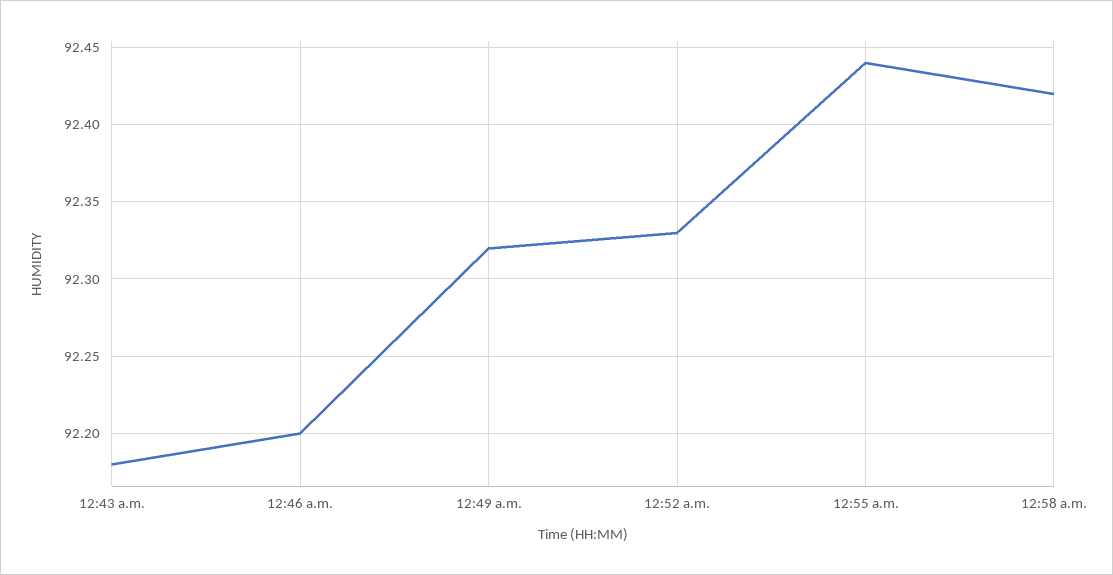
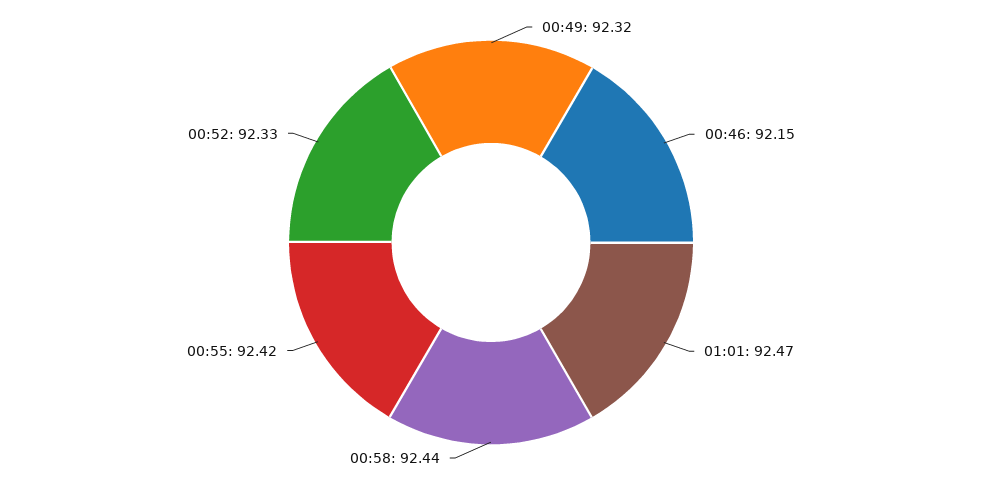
12:43 a.m.: 92.18 -> none
12:46 a.m.: 92.2 -> 92.15
12:55 a.m.: 92.44 -> 92.42
12:58 a.m.: 92.42 -> 92.44
01:01: none -> 92.47

